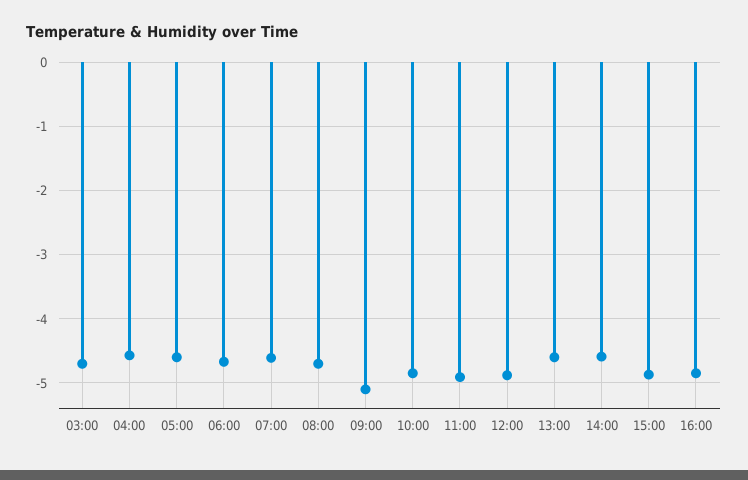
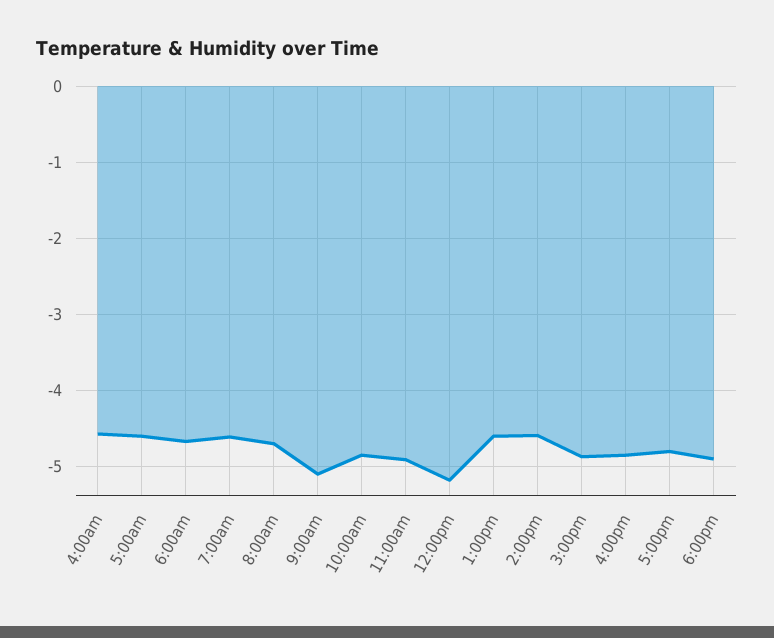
03:00: -4.7 -> none
12:00: -4.9 -> -5.2
5:00pm: none -> -4.8
6:00pm: none -> -4.9

